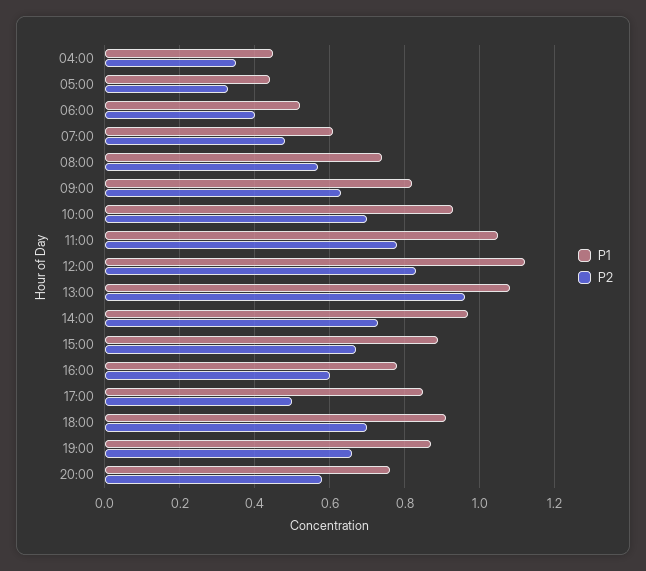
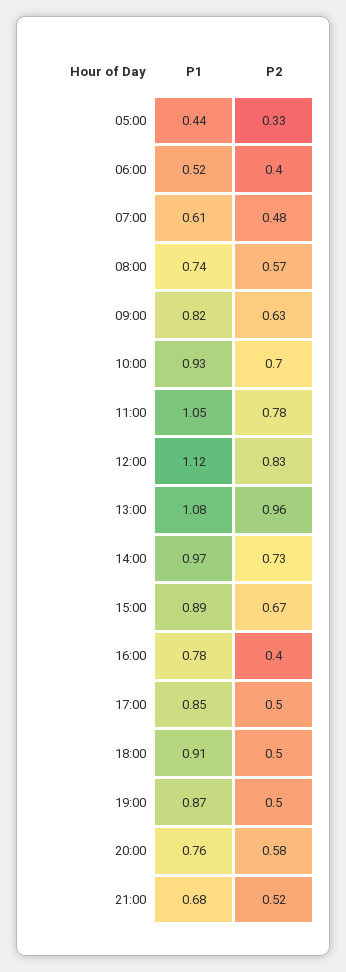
P1, 04:00: 0.45 -> none
P2, 04:00: 0.35 -> none
P2, 16:00: 0.6 -> 0.4
P2, 18:00: 0.7 -> 0.5
P2, 19:00: 0.65 -> 0.5
P1, 21:00: none -> 0.68
P2, 21:00: none -> 0.52

